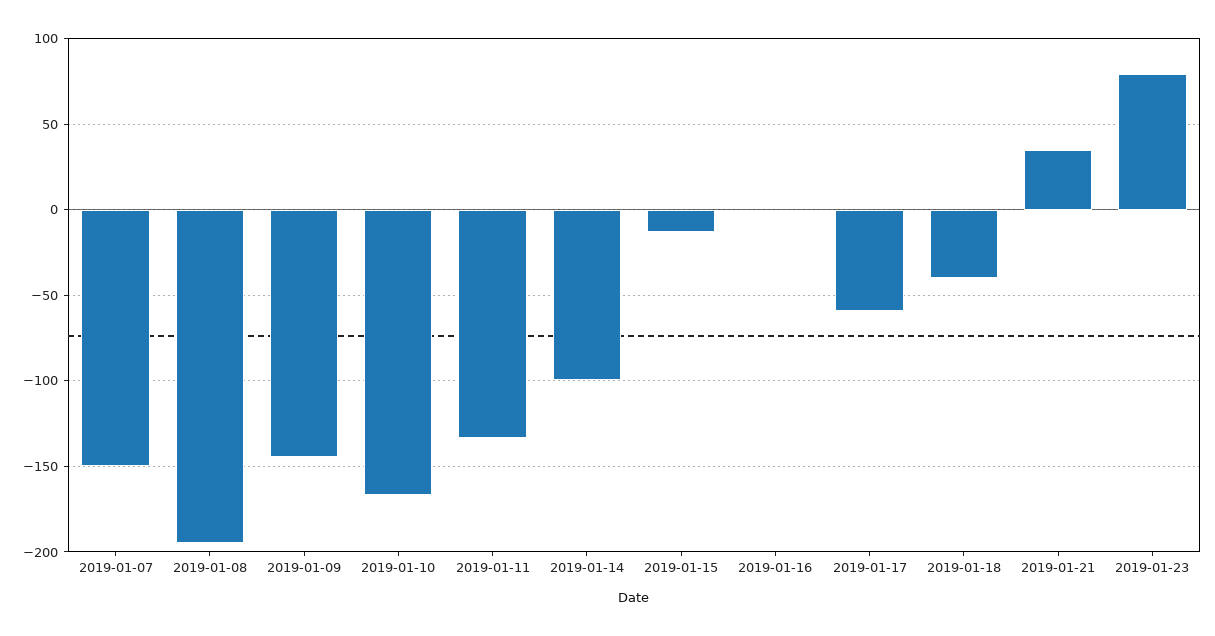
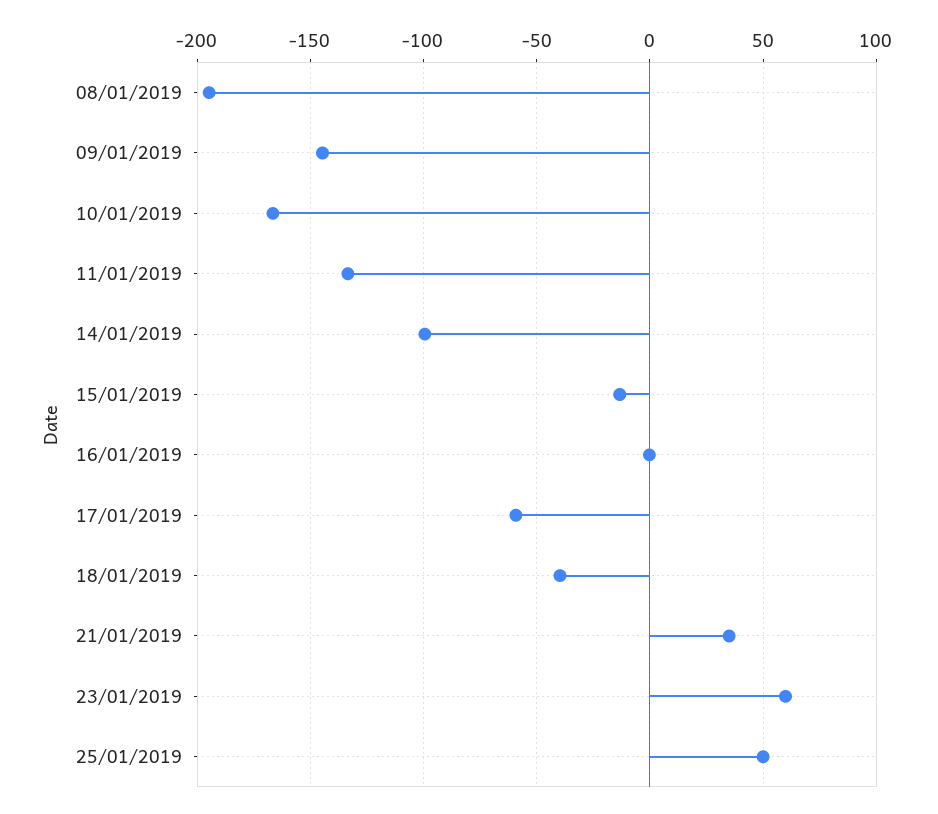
2019-01-07: -150 -> none
2019-01-23: 80 -> 60
25/01/2019: none -> 50

